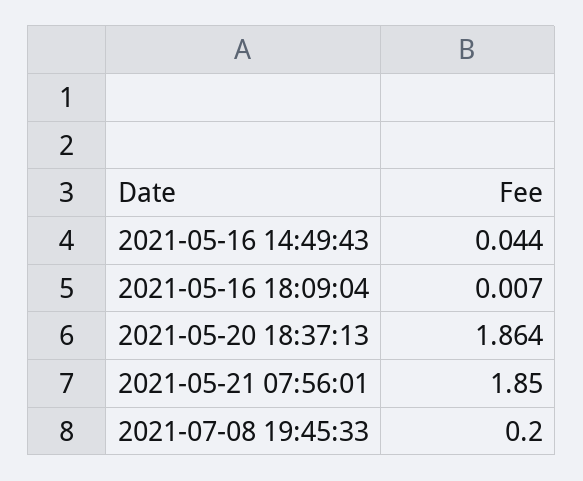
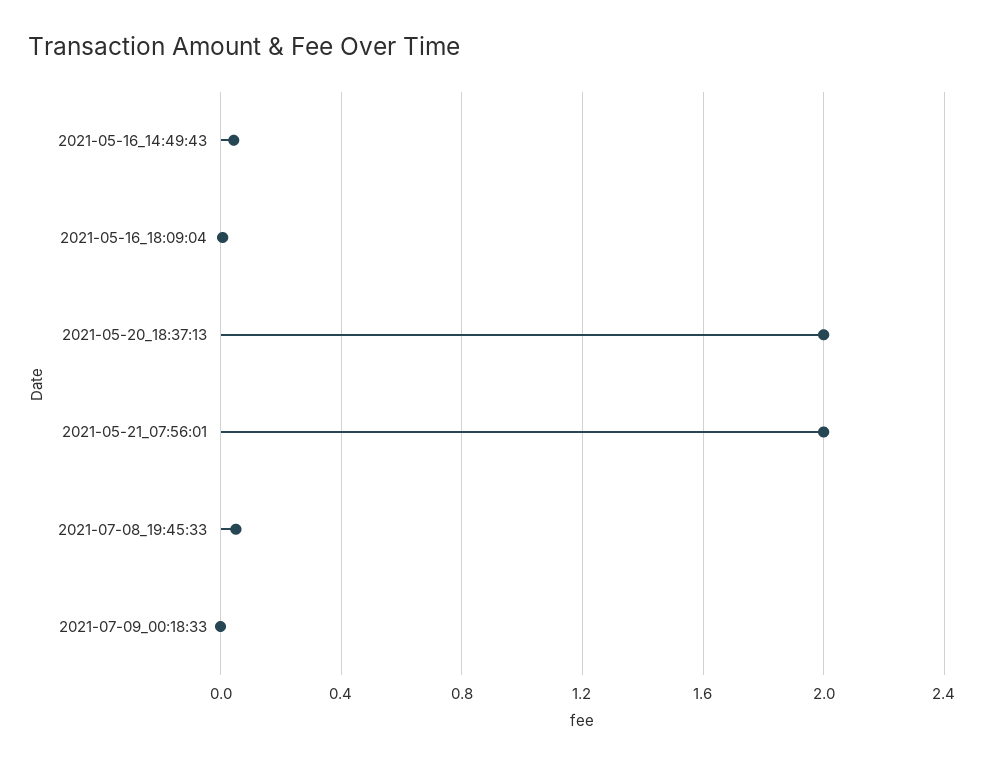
2021-05-20 18:37:13: 1.864 -> 2
2021-05-21 07:56:01: 1.85 -> 2
2021-07-08 19:45:33: 0.2 -> 0.05
2021-07-09_00:18:33: none -> 0

